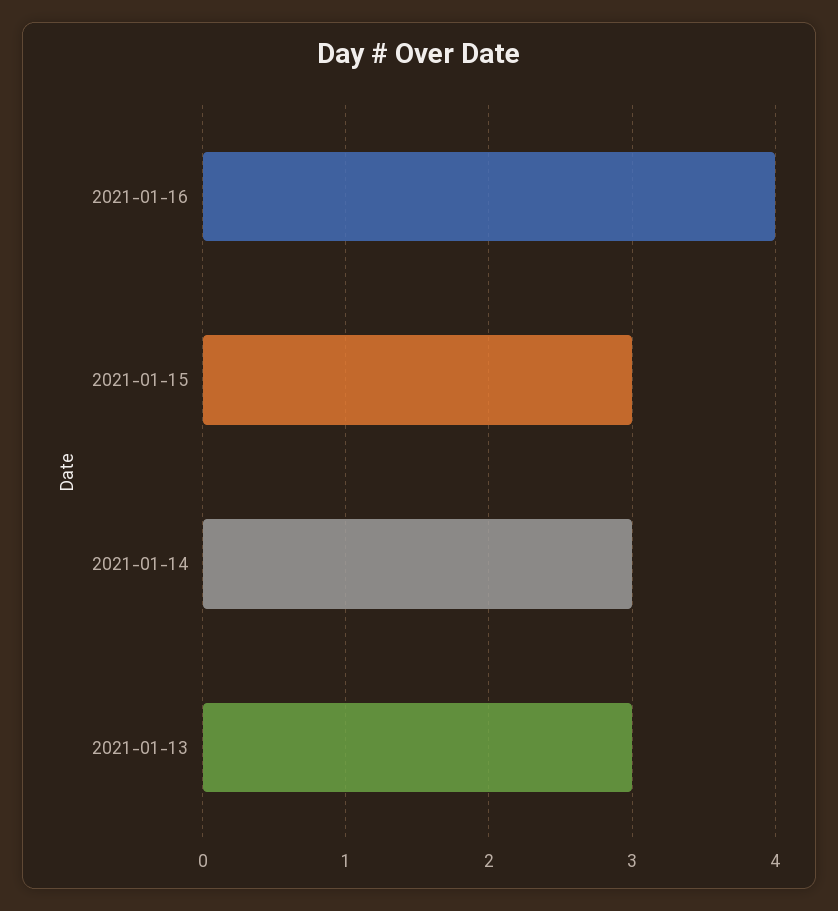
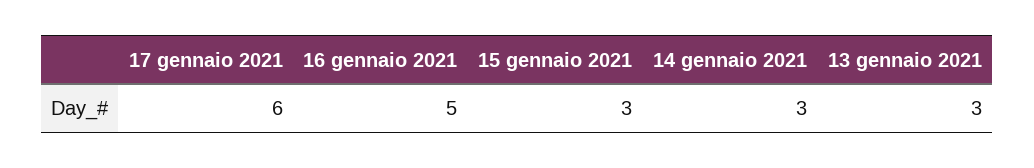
2021-01-16: 4 -> 5
17 gennaio 2021: none -> 6

